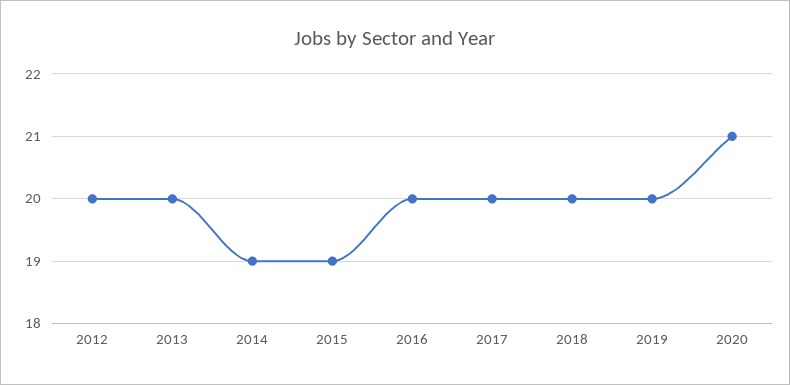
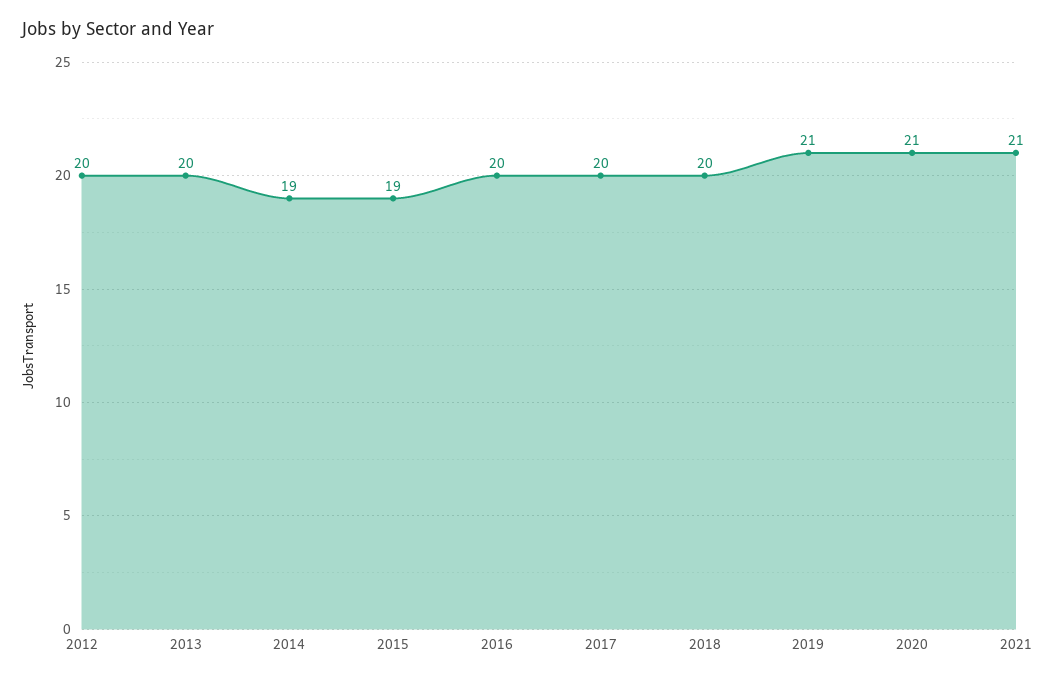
2019: 20 -> 21
2021: none -> 21

